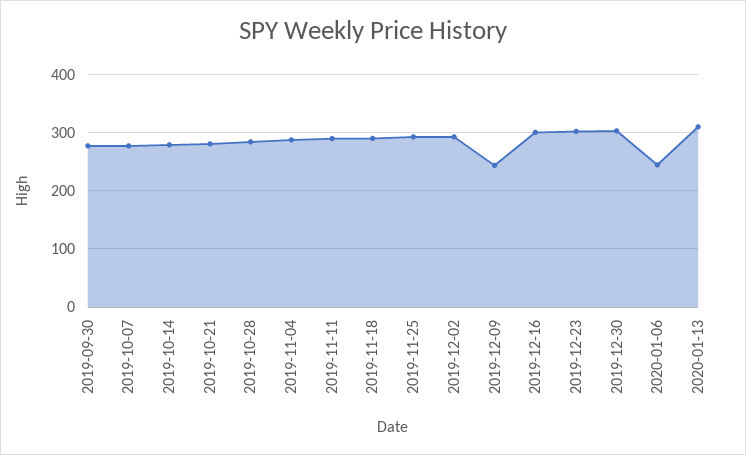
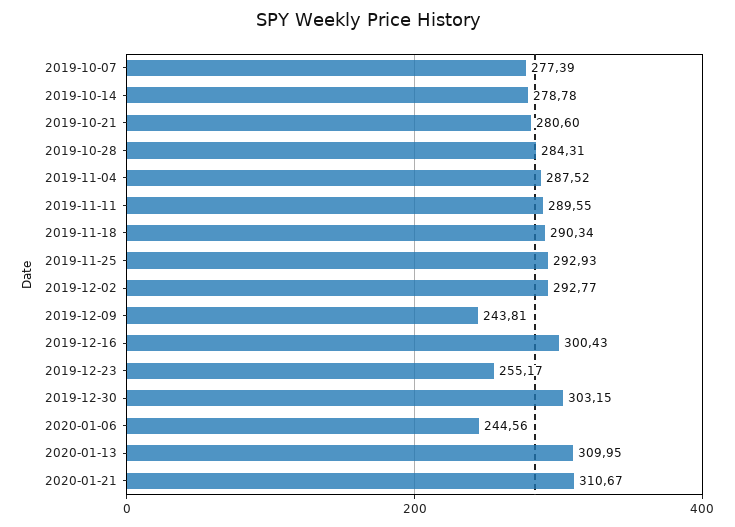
2019-09-30: 280 -> none
2019-12-23: 300 -> 255.17
2020-01-21: none -> 310.67

